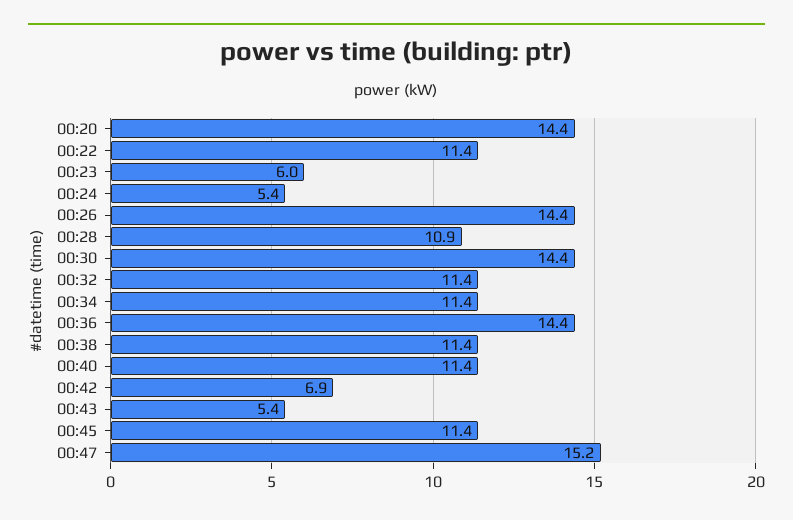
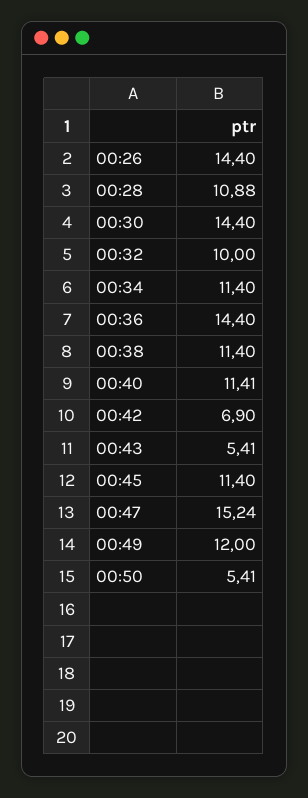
00:20: 14.4 -> none
00:22: 11.4 -> none
00:23: 6 -> none
00:24: 5.4 -> none
00:32: 11.4 -> 10
00:49: none -> 12
00:50: none -> 5.41

